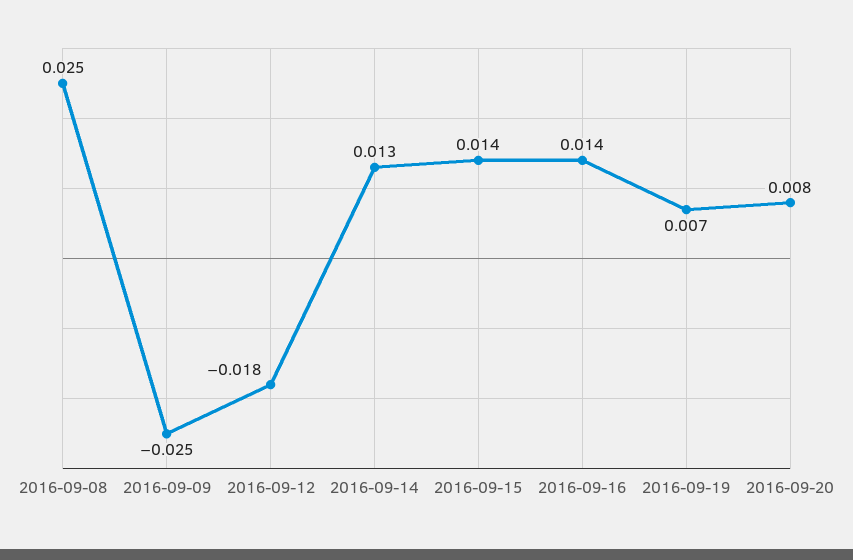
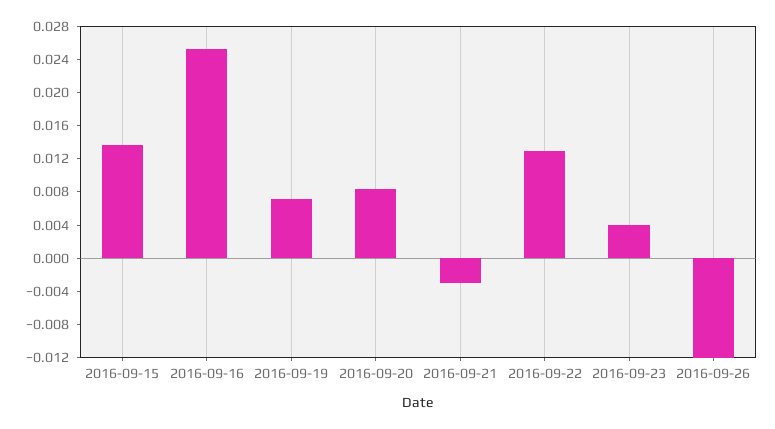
2016-09-08: 0.025 -> none
2016-09-09: -0.025 -> none
2016-09-12: -0.018 -> none
2016-09-14: 0.013 -> none
2016-09-16: 0.014 -> 0.025
2016-09-21: none -> -0.003
2016-09-22: none -> 0.013
2016-09-23: none -> 0.004
2016-09-26: none -> -0.012

